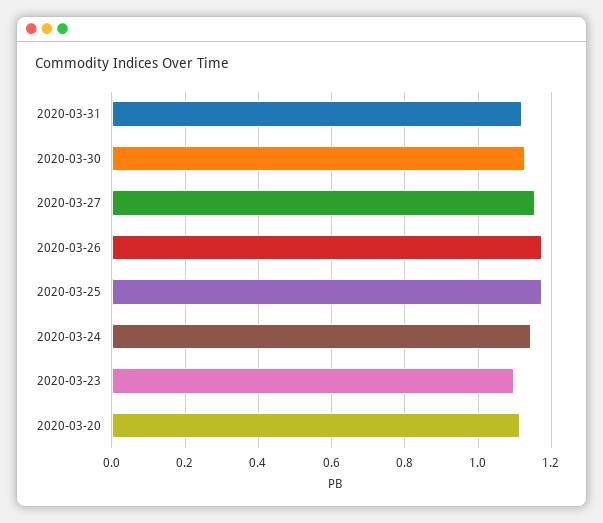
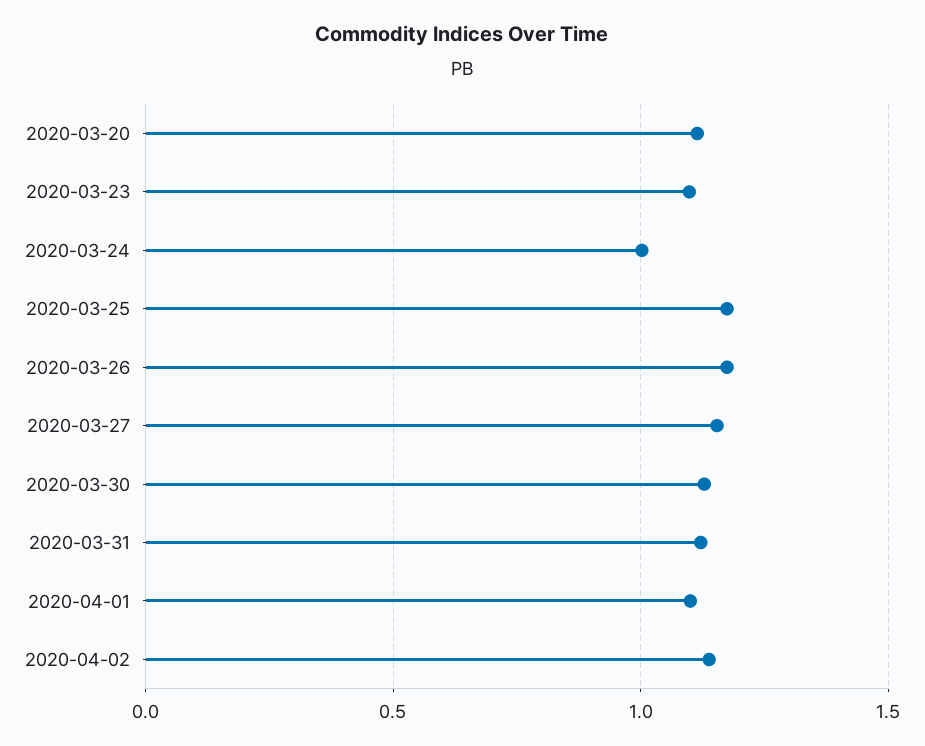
2020-03-24: 1.14 -> 1
2020-04-01: none -> 1.1
2020-04-02: none -> 1.15

